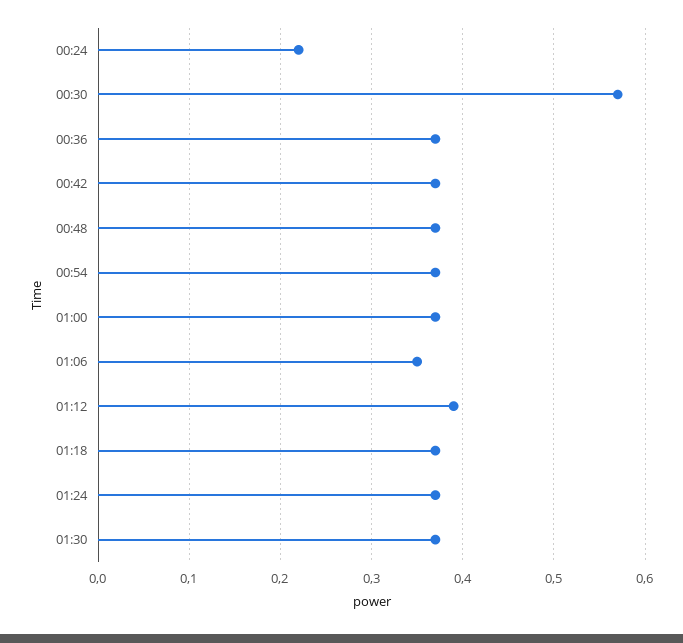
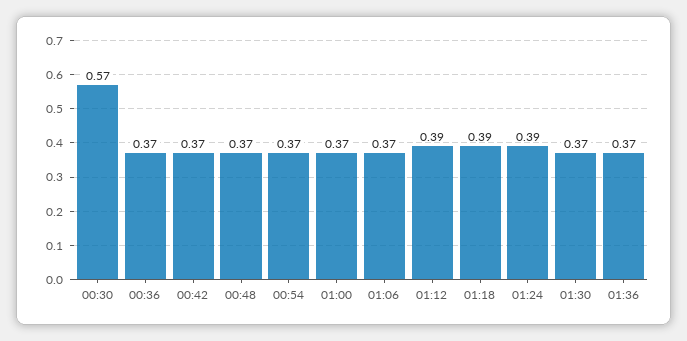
00:24: 0.22 -> none
01:06: 0.35 -> 0.37
01:18: 0.37 -> 0.39
01:24: 0.37 -> 0.39
01:36: none -> 0.37

